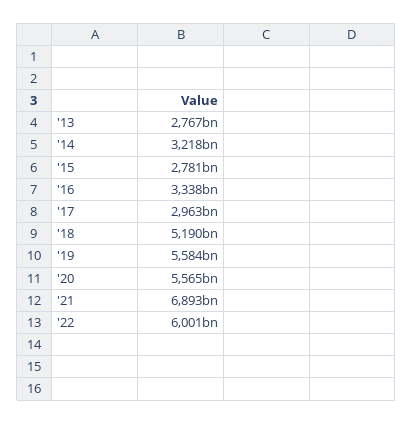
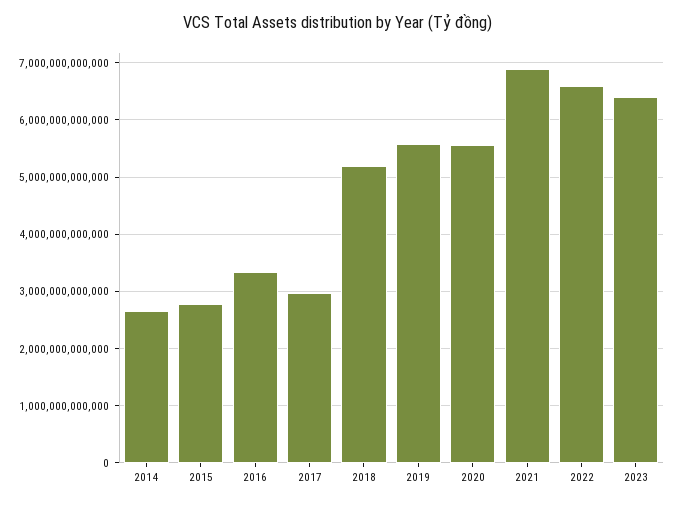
'13: 2767000000000 -> none
'14: 3218000000000 -> 2600000000000
'22: 6001000000000 -> 6600000000000
2023: none -> 6400000000000

